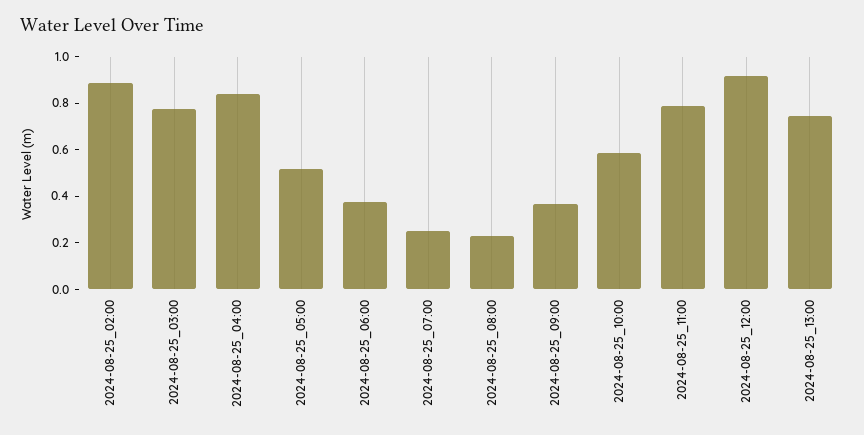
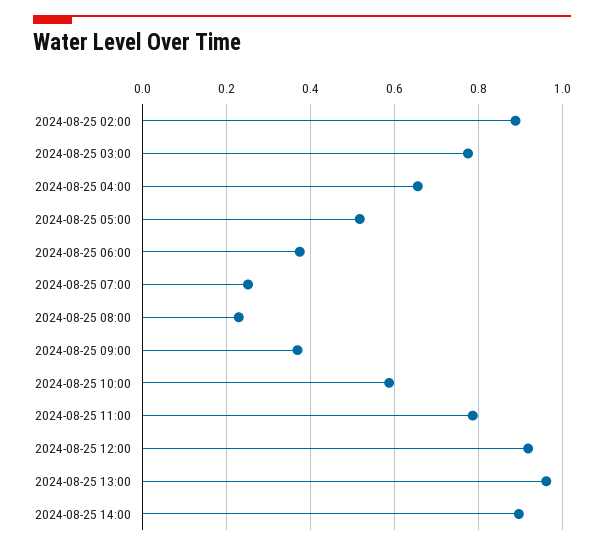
2024-08-25_04:00: 0.85 -> 0.66
2024-08-25_13:00: 0.75 -> 0.96
2024-08-25 14:00: none -> 0.9

